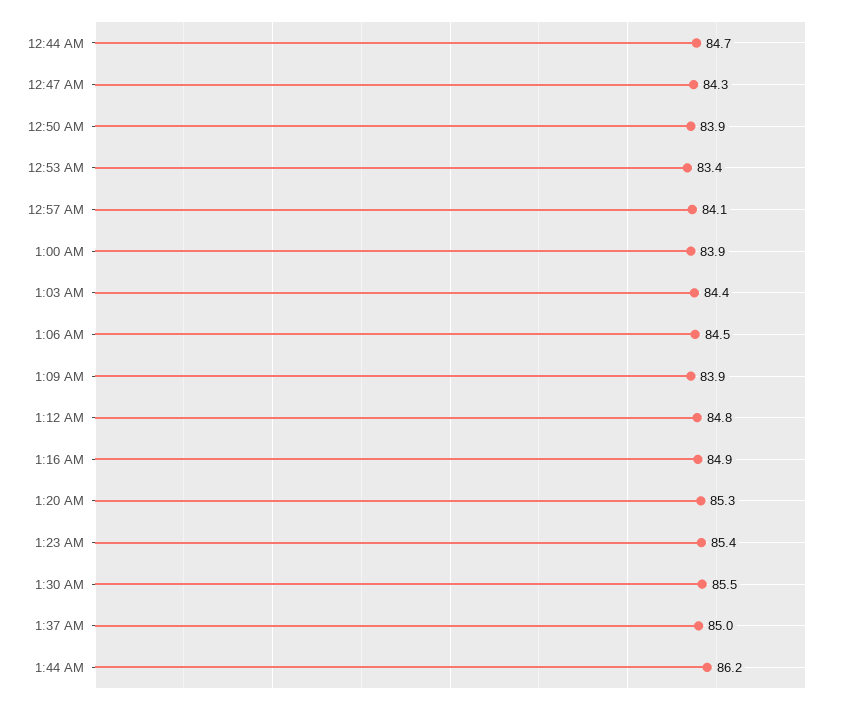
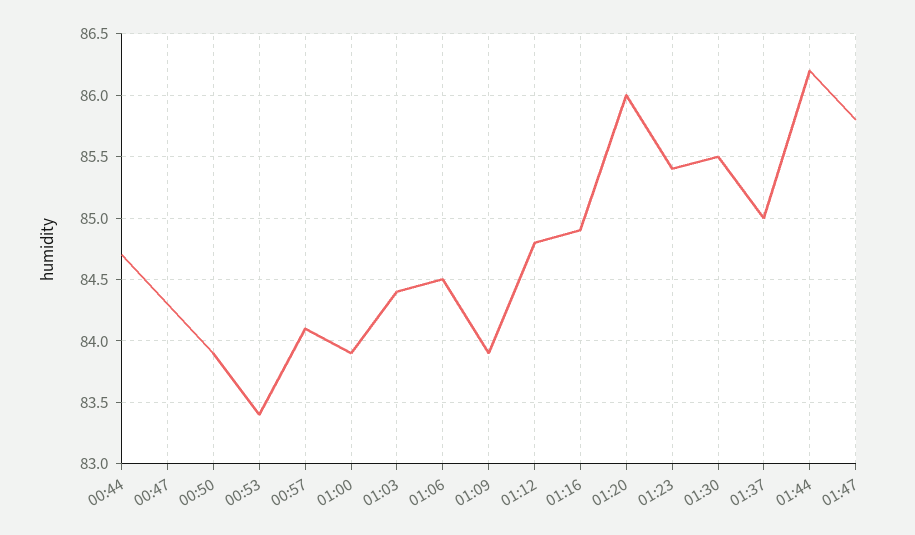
1:20 AM: 85.3 -> 86
01:47: none -> 85.8

